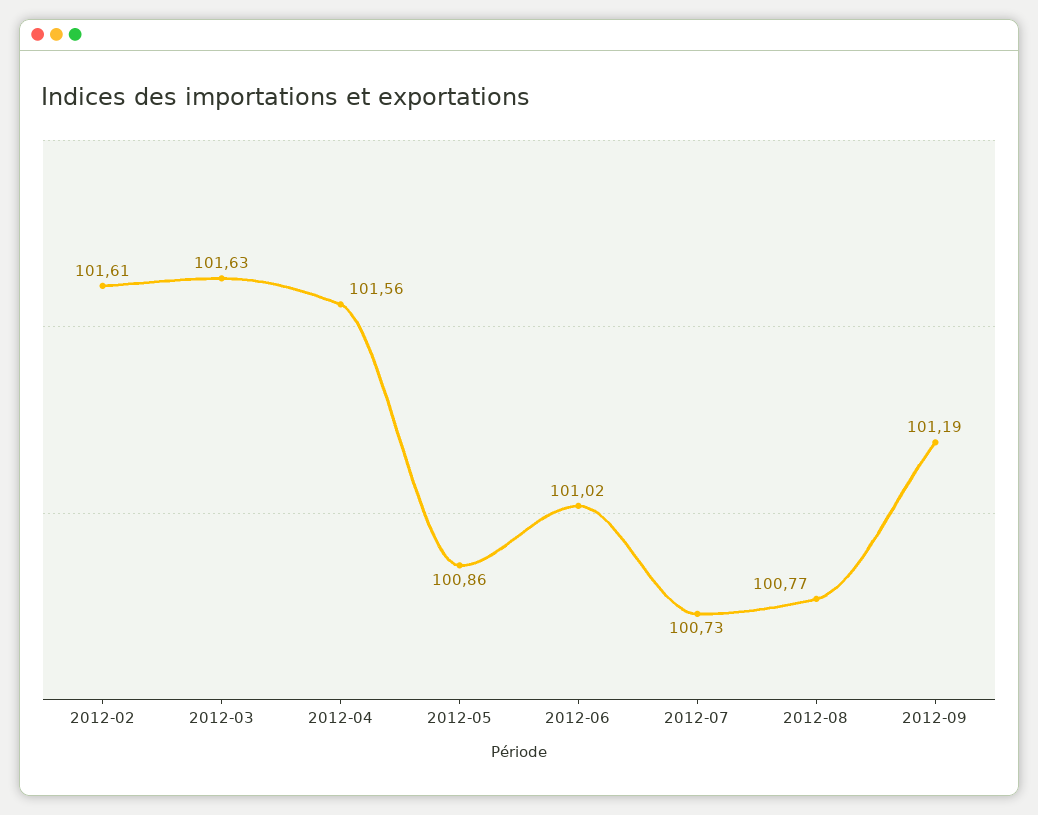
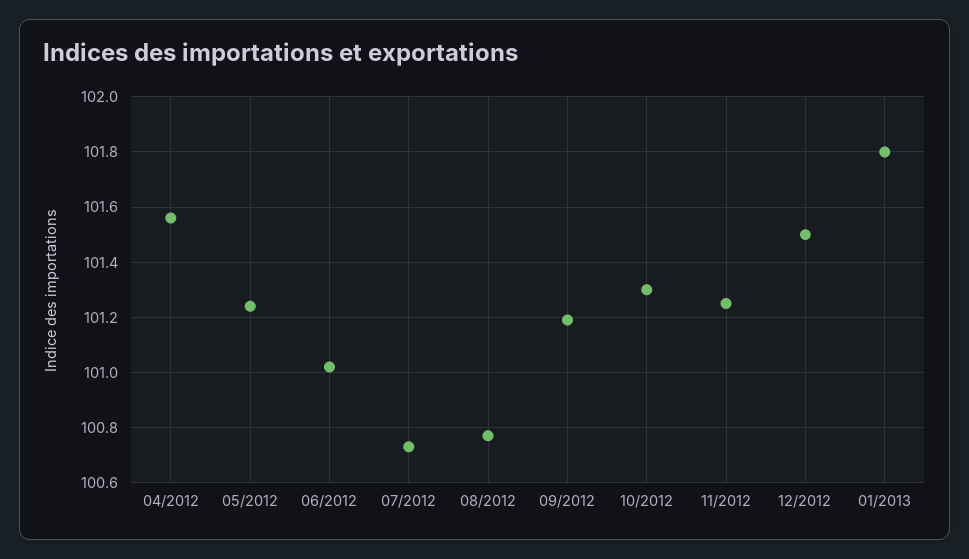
2012-02: 101.61 -> none
2012-03: 101.63 -> none
2012-05: 100.86 -> 101.25
10/2012: none -> 101.3
11/2012: none -> 101.25
12/2012: none -> 101.5
01/2013: none -> 101.8

